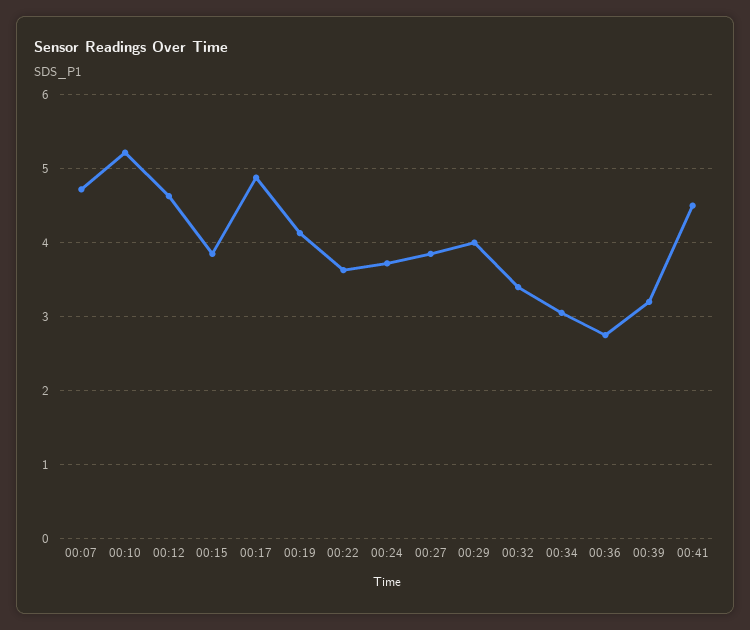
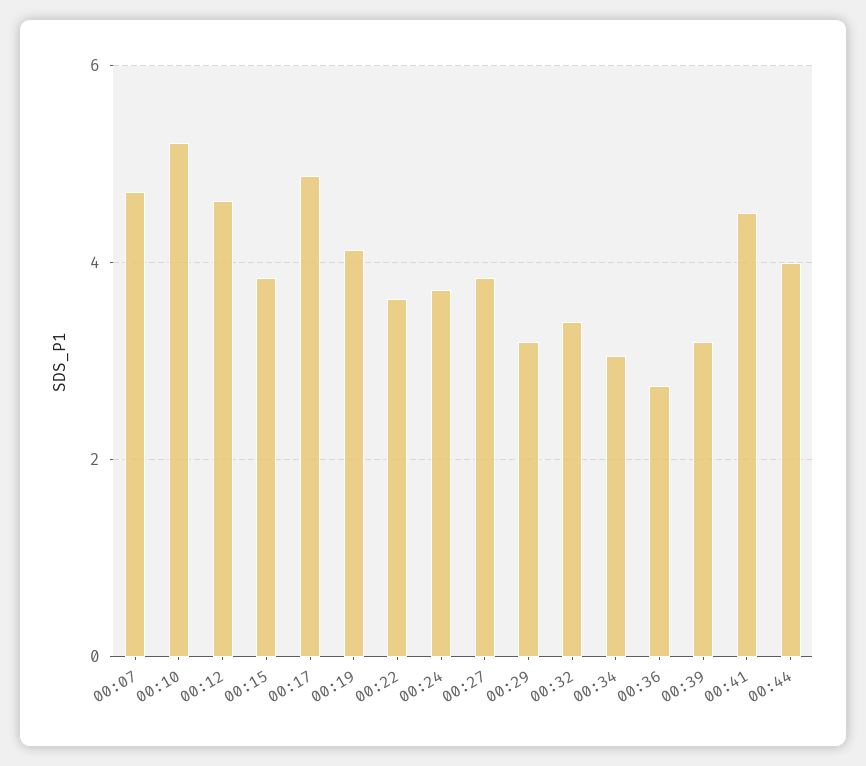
00:29: 4 -> 3.2
00:44: none -> 4

